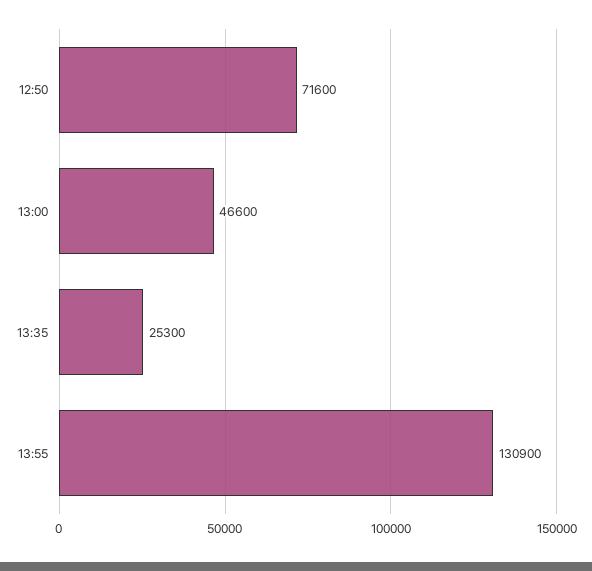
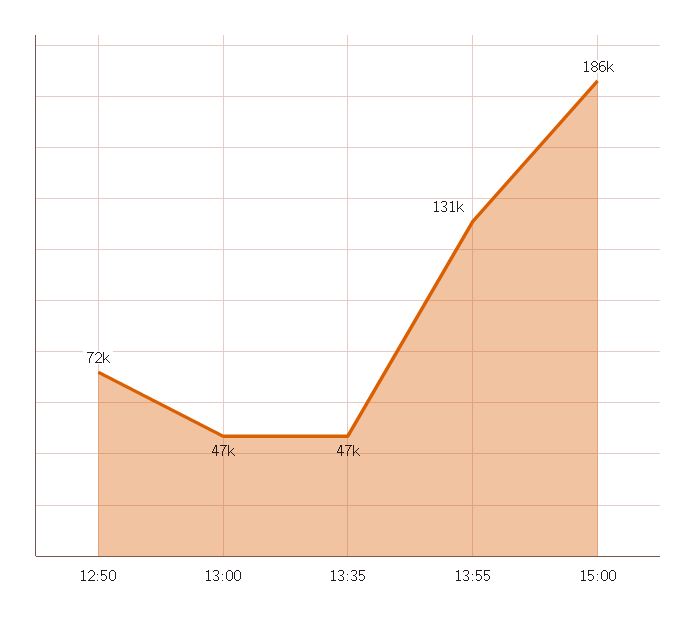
13:35: 25300 -> 47000
15:00: none -> 186000

